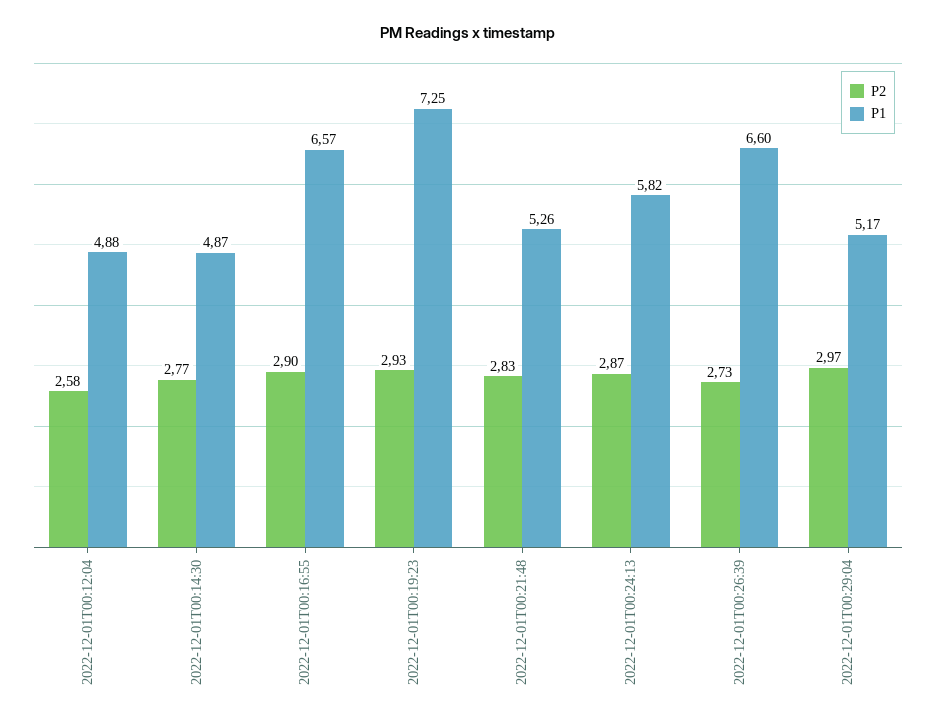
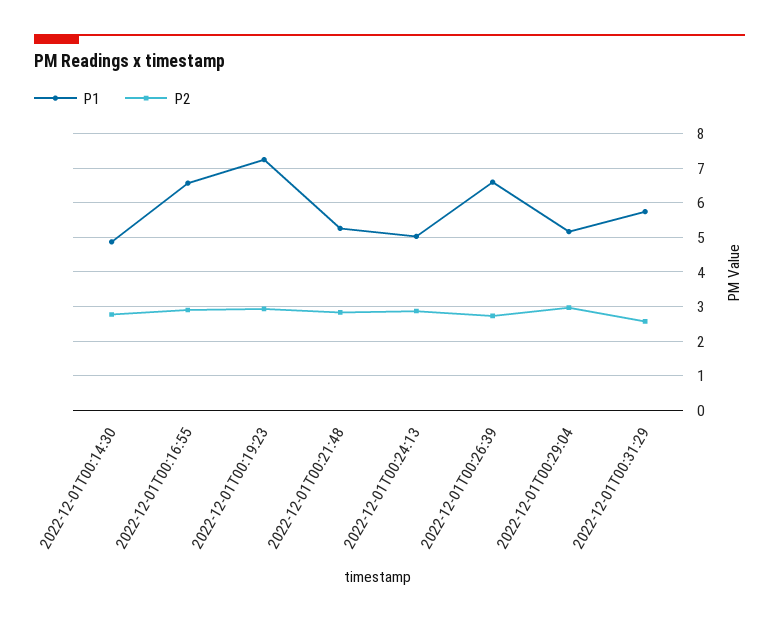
P2, 2022-12-01T00:12:04: 2.58 -> none
P1, 2022-12-01T00:12:04: 4.88 -> none
P1, 2022-12-01T00:24:13: 5.82 -> 5
P1, 2022-12-01T00:31:29: none -> 5.8
P2, 2022-12-01T00:31:29: none -> 2.6

